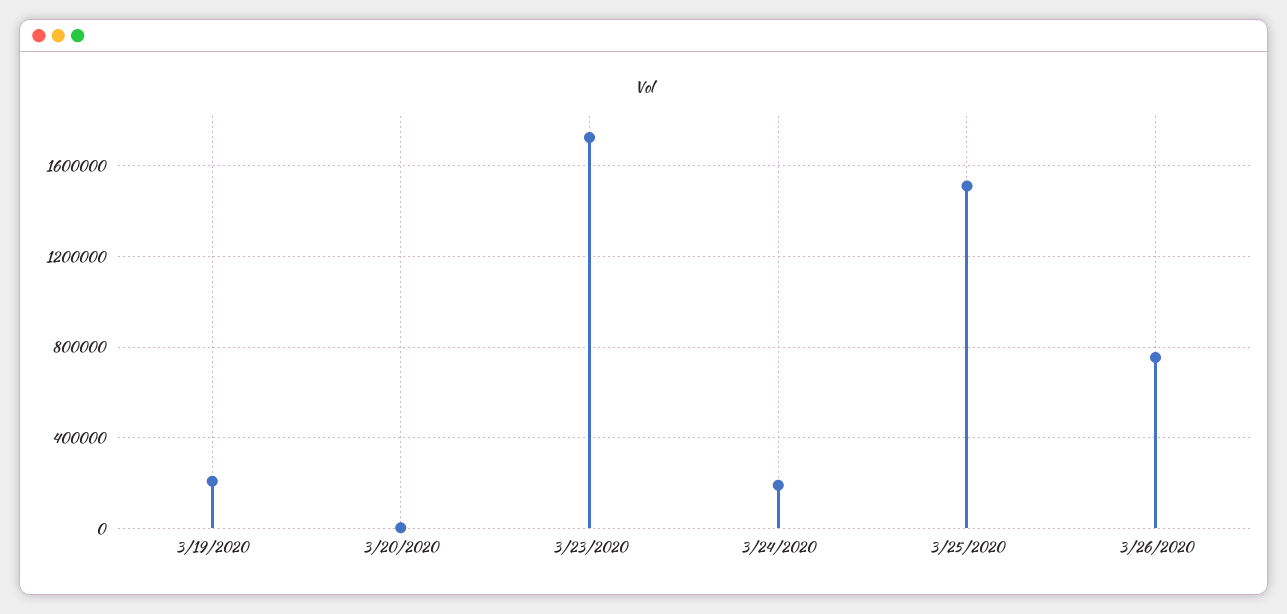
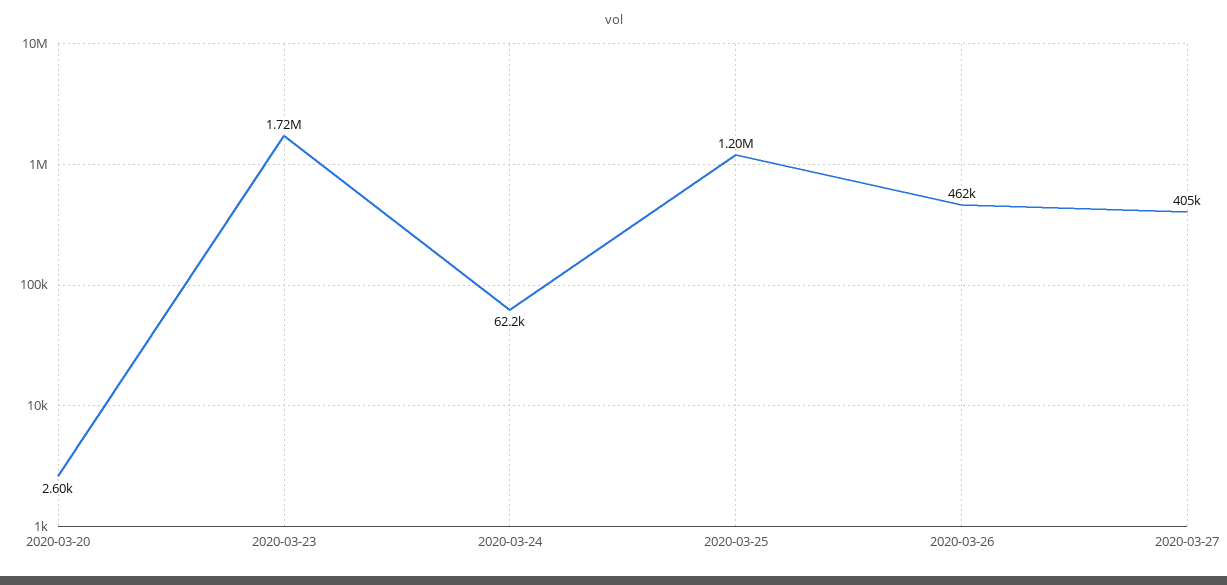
3/19/2020: 200000 -> none
3/24/2020: 200000 -> 62200
3/25/2020: 1500000 -> 1200000
3/26/2020: 750000 -> 462000
2020-03-27: none -> 405000

